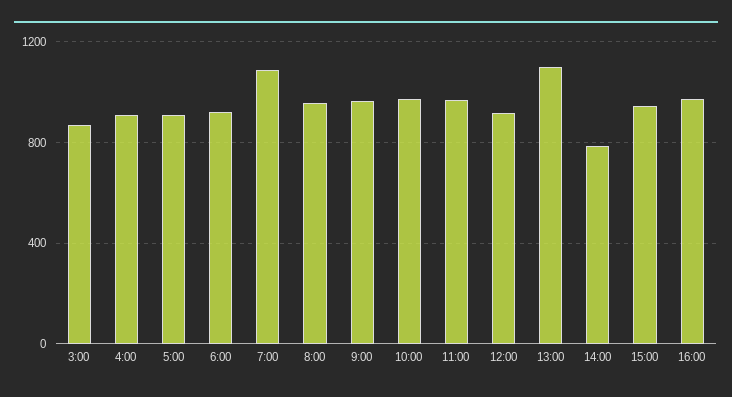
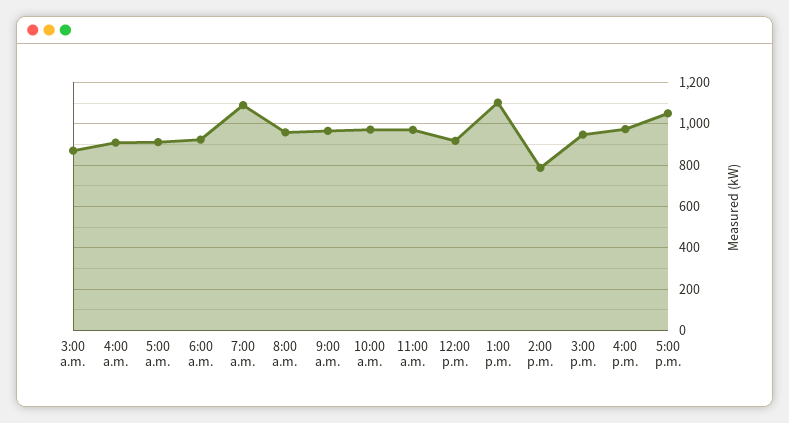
5:00 p.m.: none -> 1050

